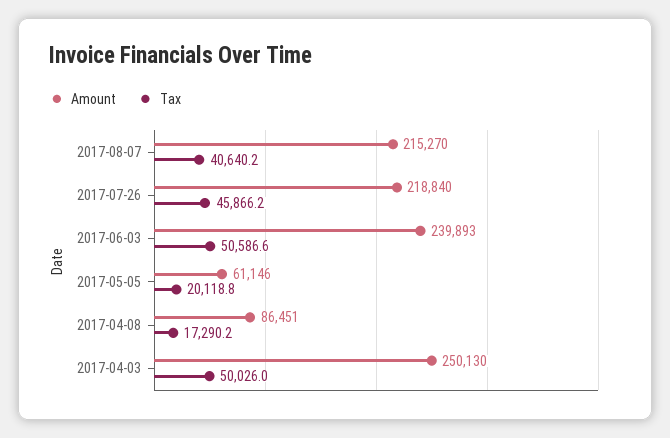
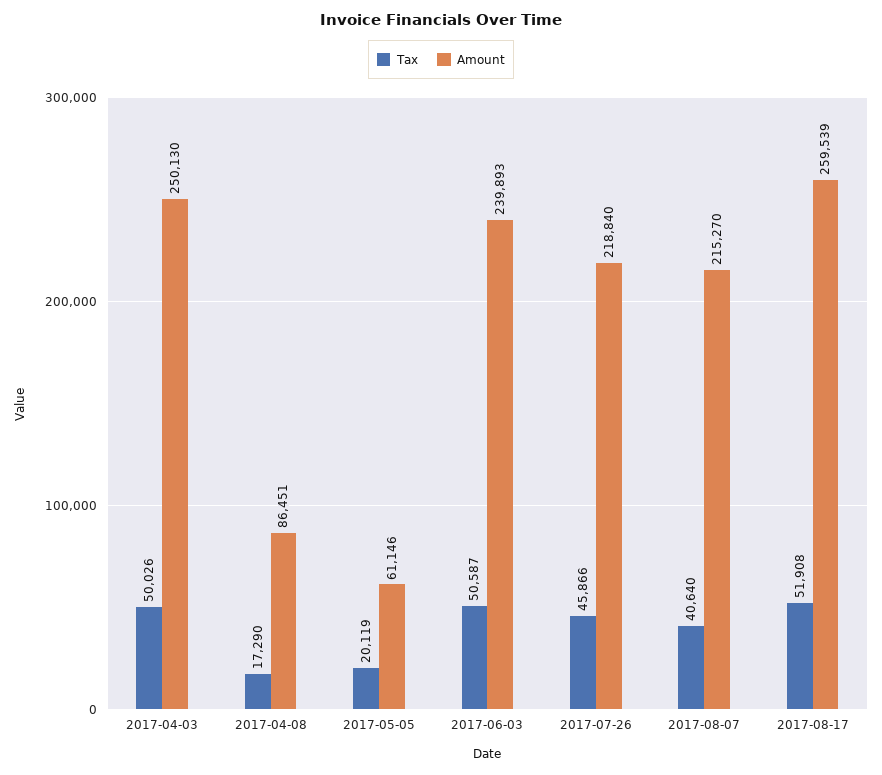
Tax, 2017-08-17: none -> 51908
Amount, 2017-08-17: none -> 259539

